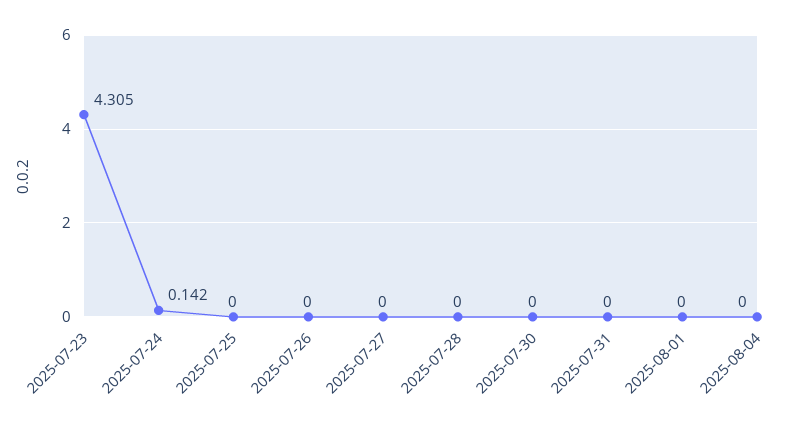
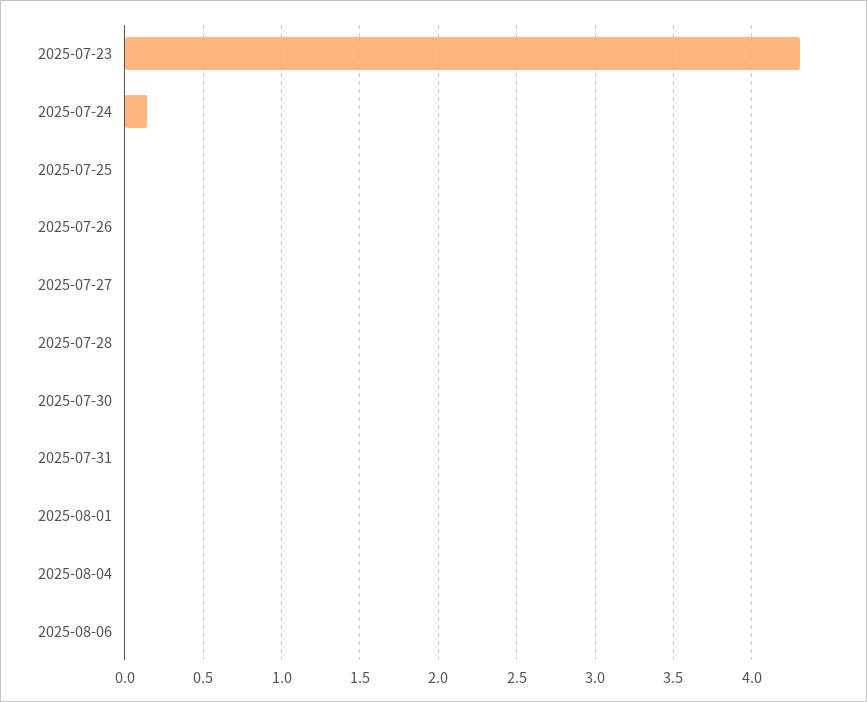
2025-08-06: none -> 0

